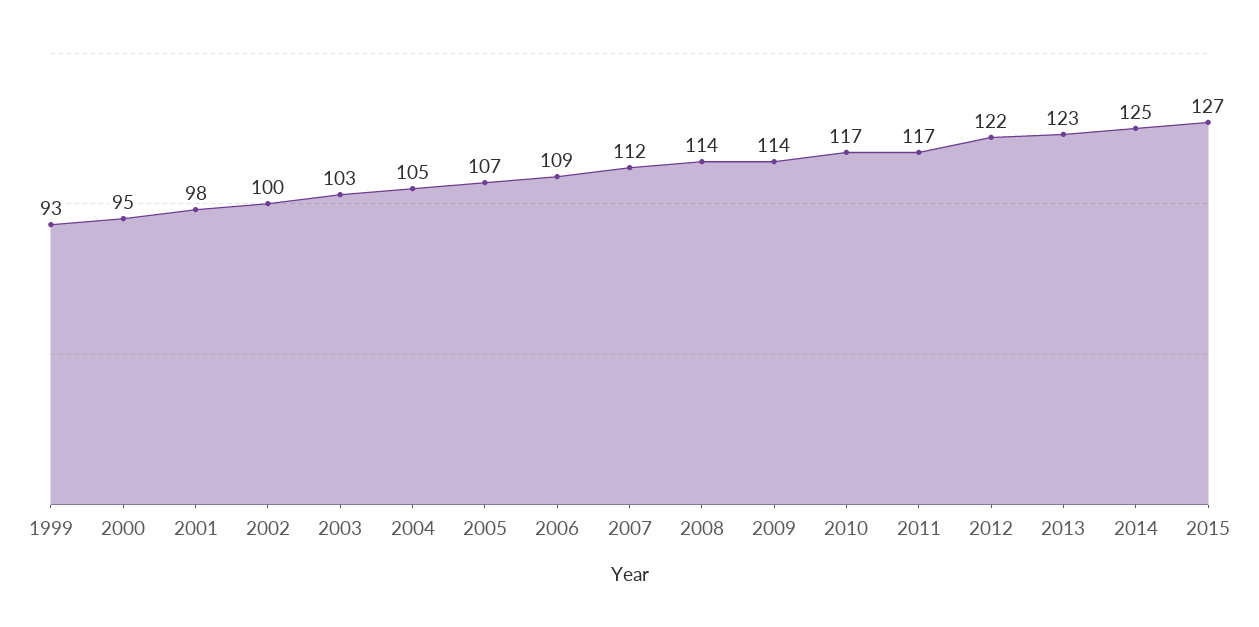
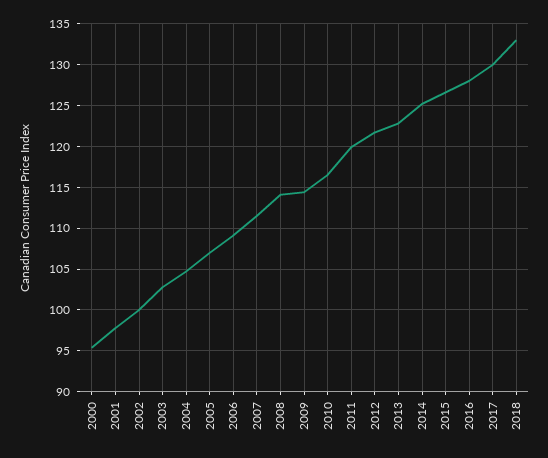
1999: 93 -> none
2011: 117 -> 120
2016: none -> 128
2017: none -> 130
2018: none -> 133

